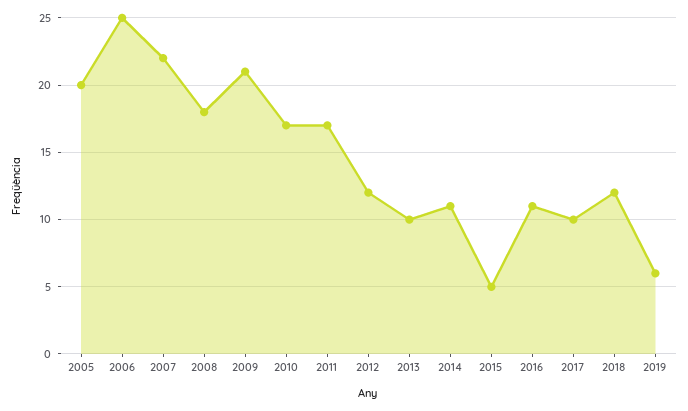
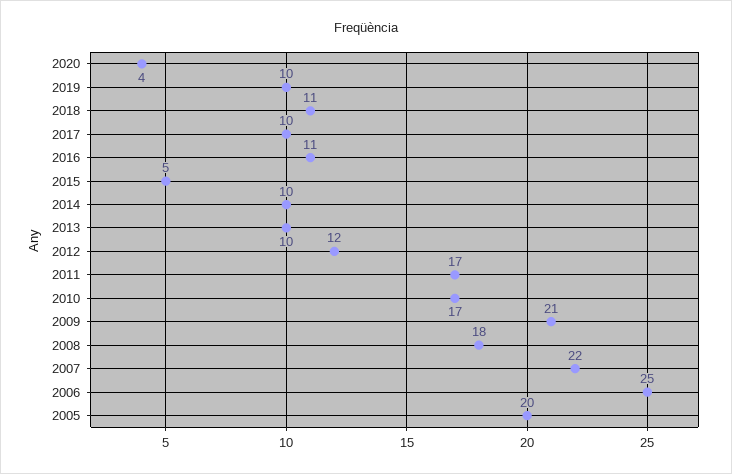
2014: 11 -> 10
2018: 12 -> 11
2019: 6 -> 10
2020: none -> 4

